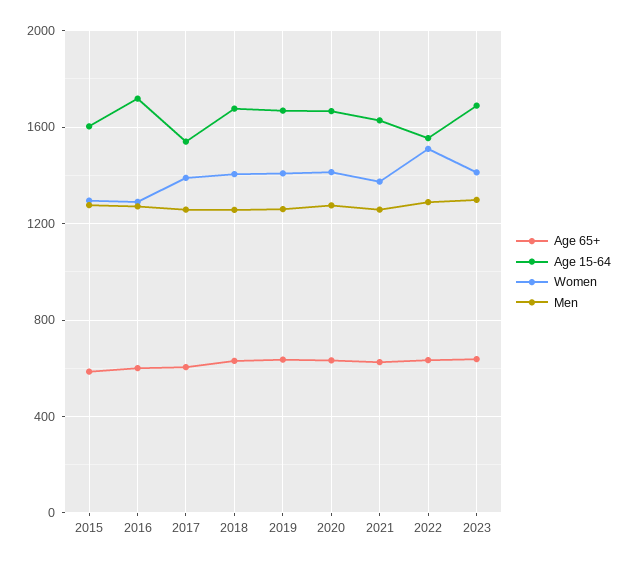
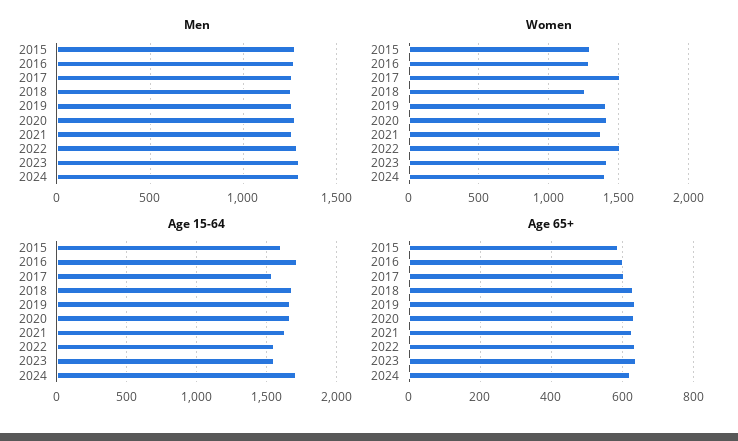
Women, 2017: 1400 -> 1500
Women, 2018: 1400 -> 1250
Age 15-64, 2023: 1700 -> 1550
Men, 2024: none -> 1300
Women, 2024: none -> 1400
Age 15-64, 2024: none -> 1700
Age 65+, 2024: none -> 620

